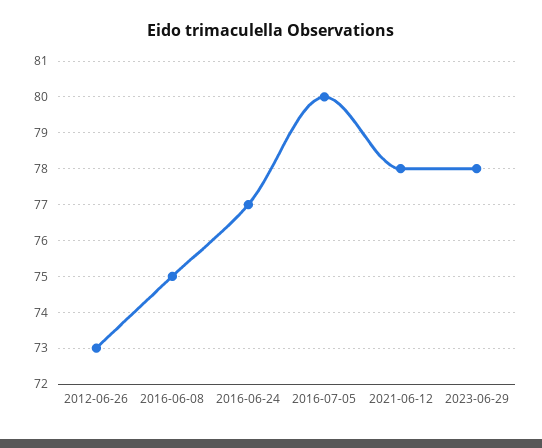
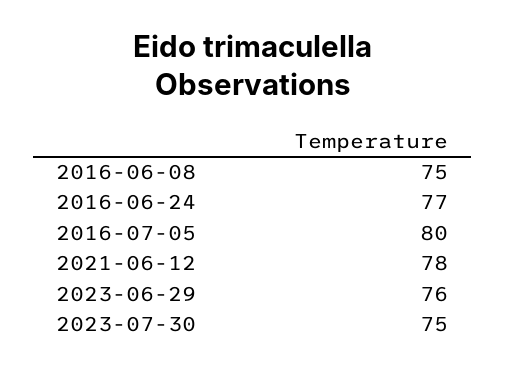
2012-06-26: 73 -> none
2023-06-29: 78 -> 76
2023-07-30: none -> 75

